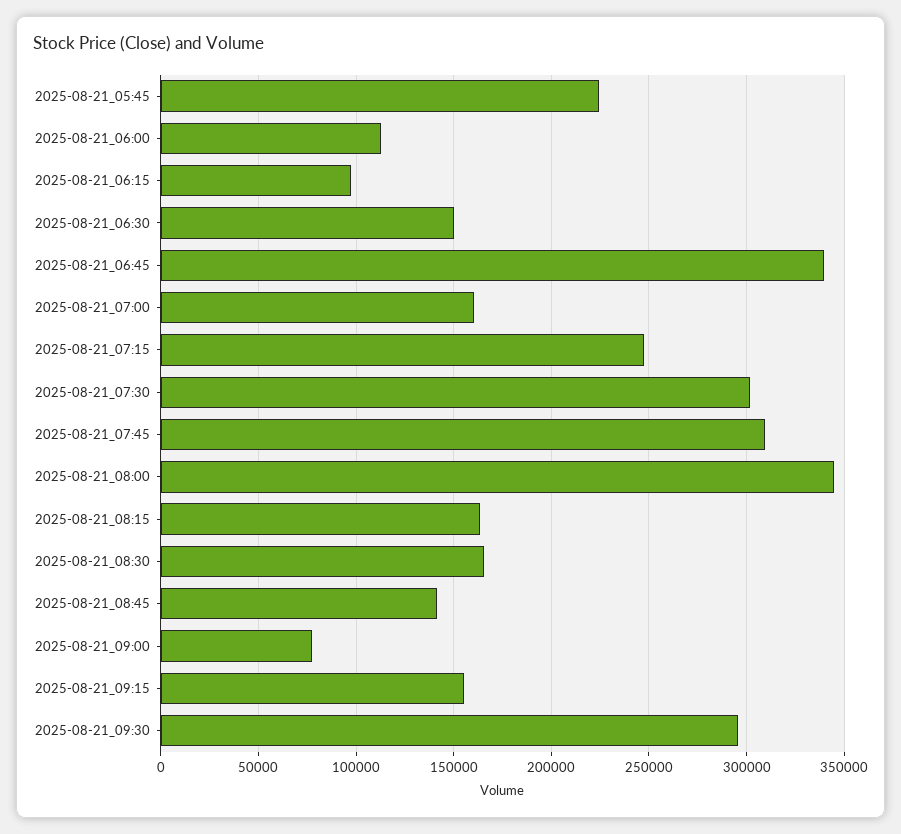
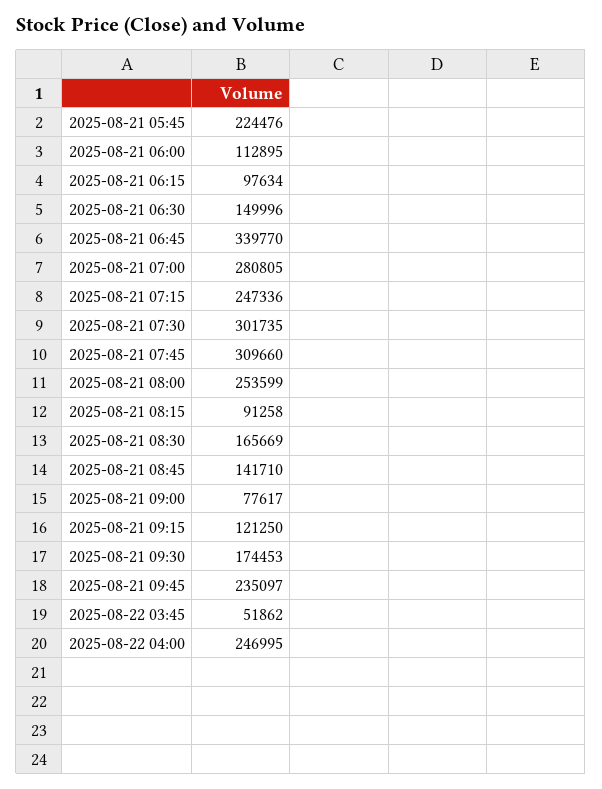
2025-08-21_07:00: 160000 -> 280805
2025-08-21_08:00: 345000 -> 253599
2025-08-21_08:15: 165000 -> 91258
2025-08-21_09:15: 155000 -> 121250
2025-08-21_09:30: 295000 -> 174453
2025-08-21 09:45: none -> 235097
2025-08-22 03:45: none -> 51862
2025-08-22 04:00: none -> 246995

